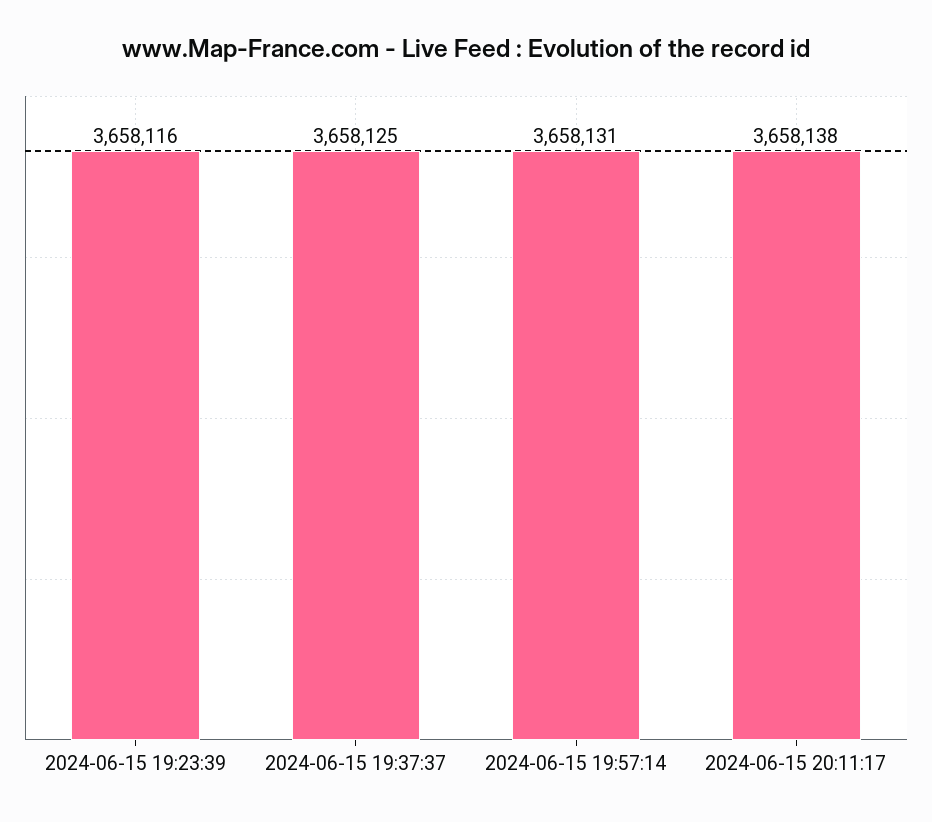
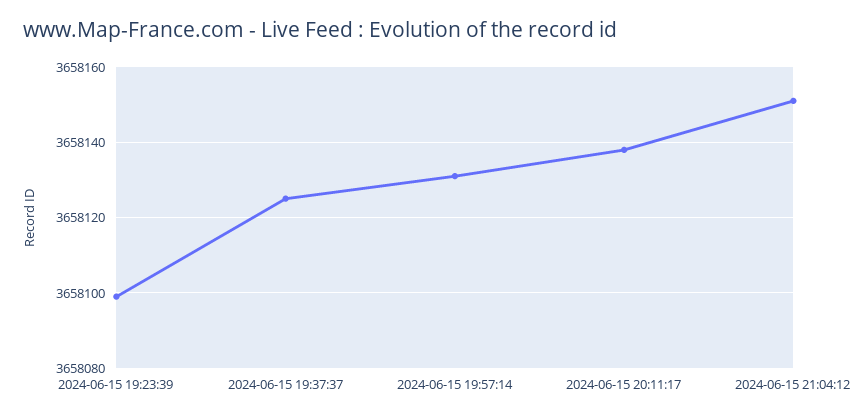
2024-06-15 19:23:39: 3658116 -> 3658100
2024-06-15 21:04:12: none -> 3658150

